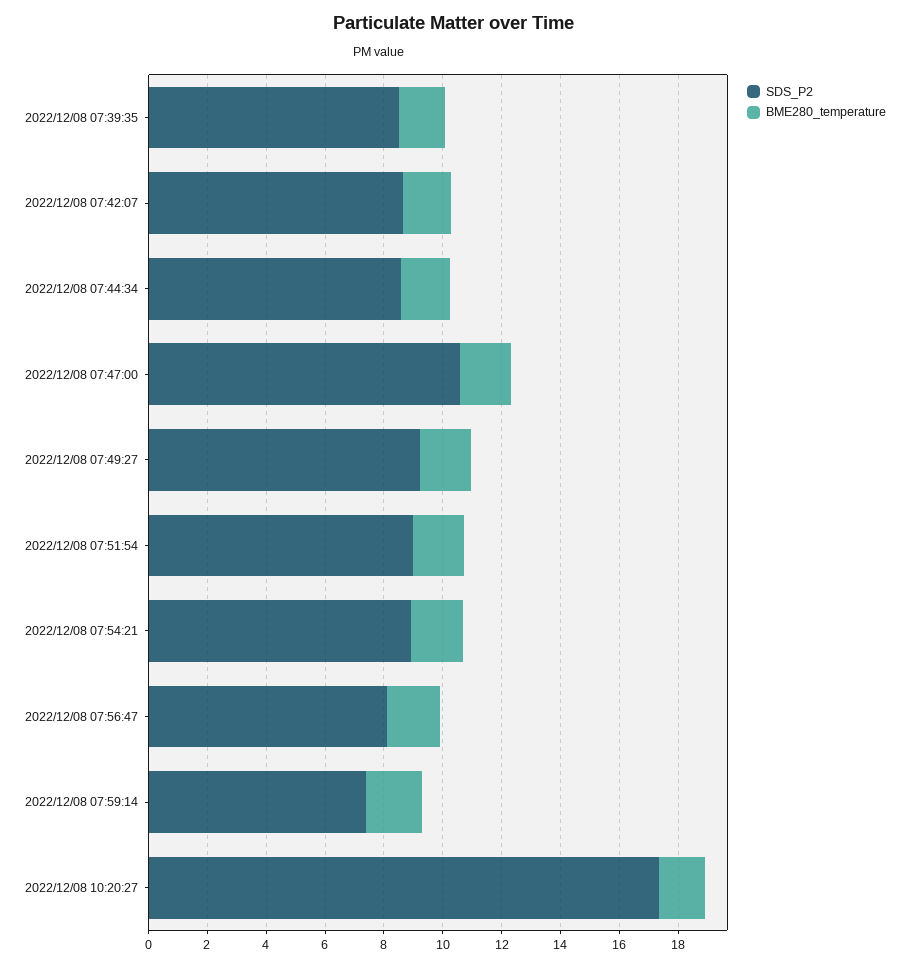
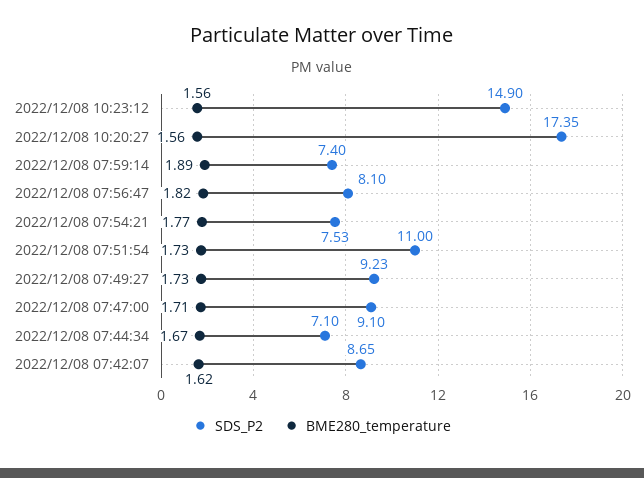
SDS_P2, 2022/12/08 07:39:35: 8.5 -> none
BME280_temperature, 2022/12/08 07:39:35: 1.5 -> none
SDS_P2, 2022/12/08 07:44:34: 8.5 -> 7.1
SDS_P2, 2022/12/08 07:47:00: 10.5 -> 9.1
SDS_P2, 2022/12/08 07:51:54: 9 -> 11
SDS_P2, 2022/12/08 07:54:21: 9 -> 7.53
SDS_P2, 2022/12/08 10:23:12: none -> 14.9
BME280_temperature, 2022/12/08 10:23:12: none -> 1.56

